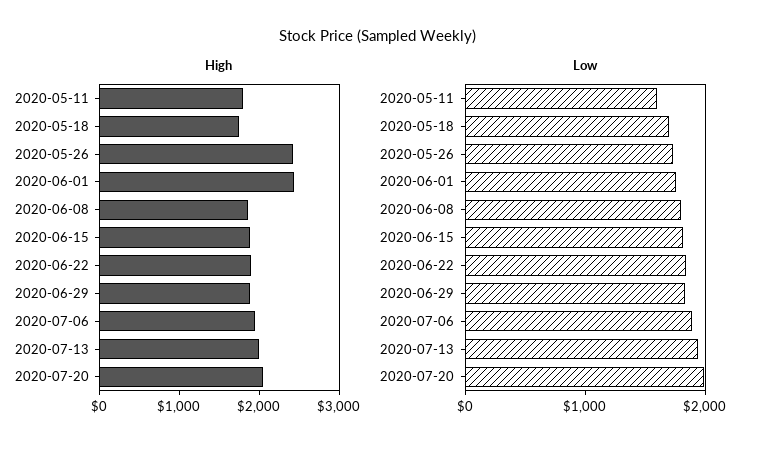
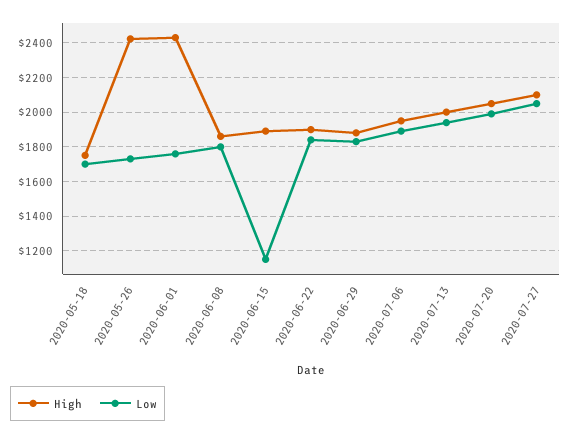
High, 2020-05-11: 1800 -> none
Low, 2020-05-11: 1600 -> none
Low, 2020-06-15: 1800 -> 1150
High, 2020-07-27: none -> 2100
Low, 2020-07-27: none -> 2050

